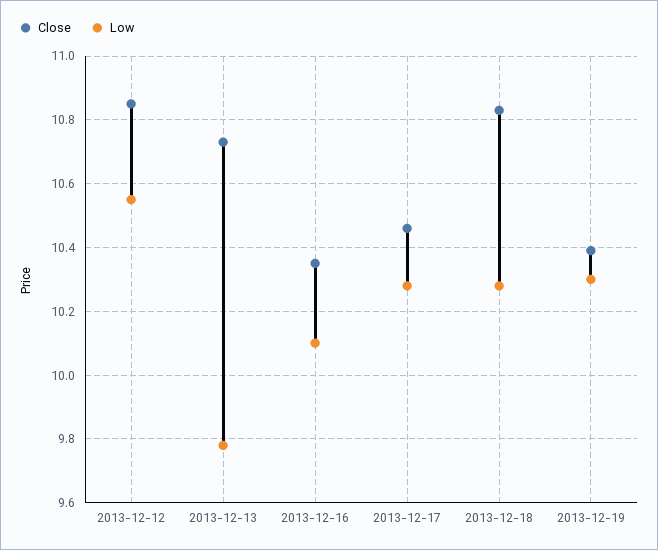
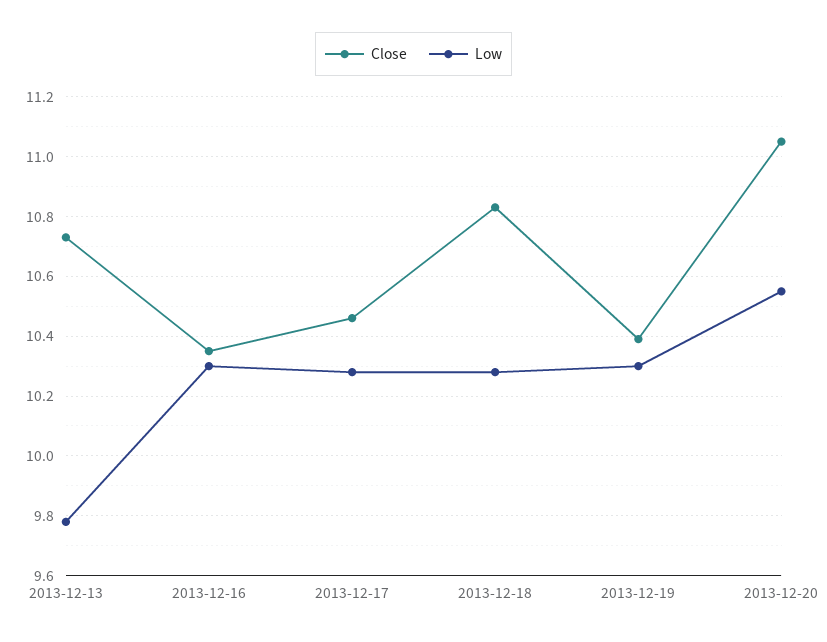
Close, 2013-12-12: 10.85 -> none
Low, 2013-12-12: 10.55 -> none
Low, 2013-12-16: 10.1 -> 10.3
Close, 2013-12-20: none -> 11.05
Low, 2013-12-20: none -> 10.55

